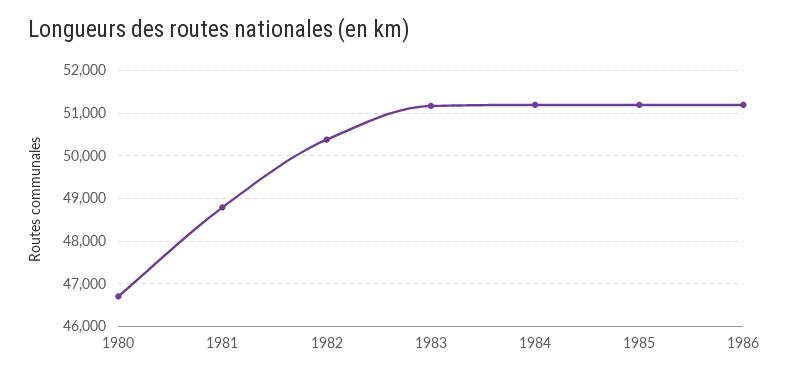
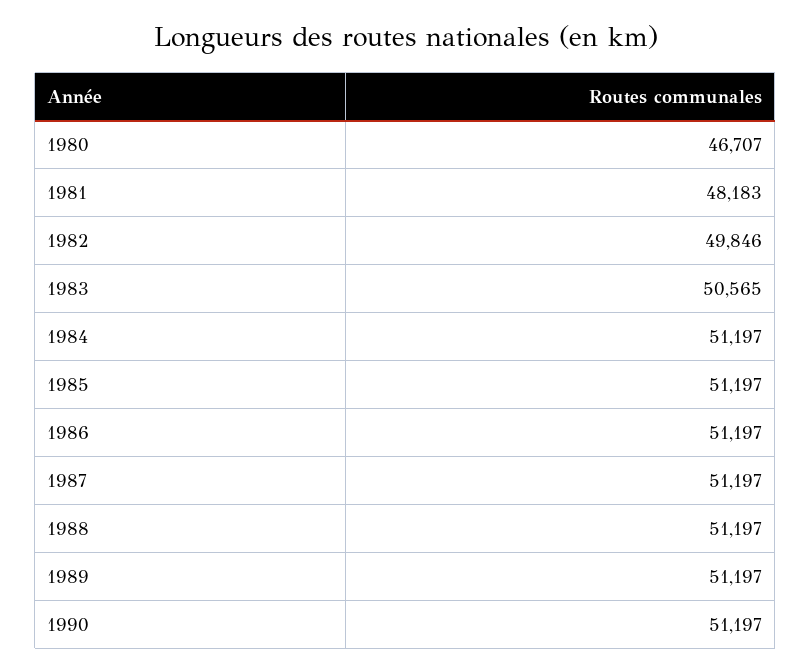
1981: 48800 -> 48183
1982: 50400 -> 49846
1983: 51200 -> 50565
1987: none -> 51197
1988: none -> 51197
1989: none -> 51197
1990: none -> 51197

